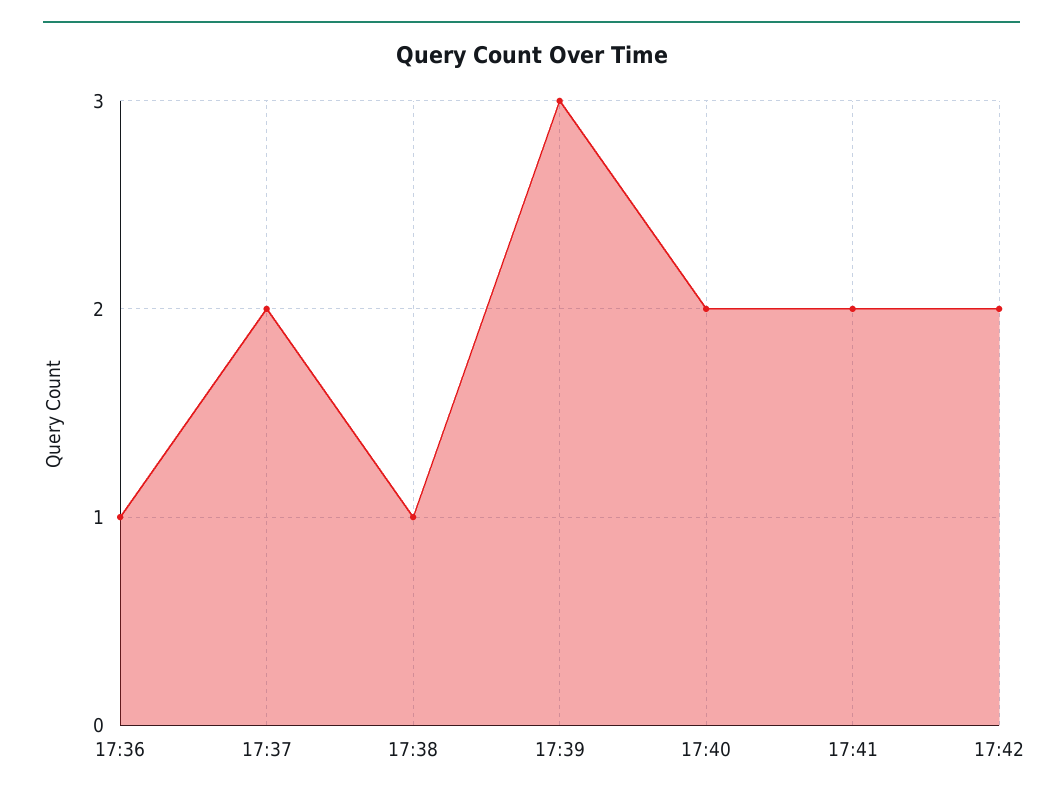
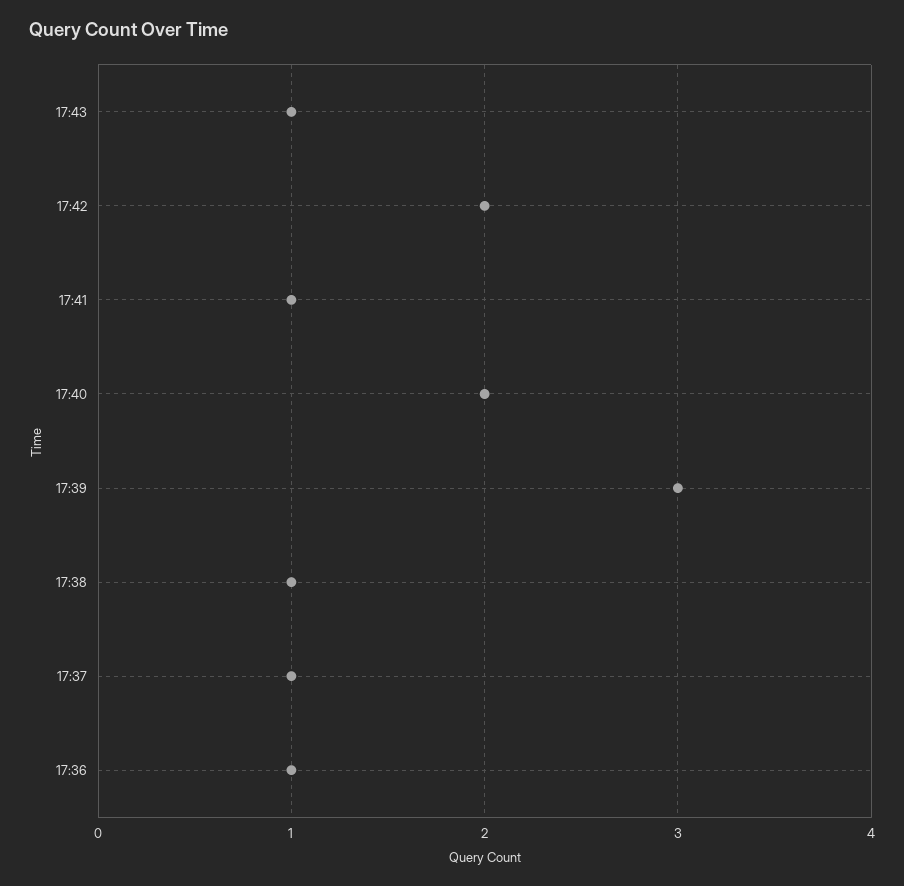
17:37: 2 -> 1
17:41: 2 -> 1
17:43: none -> 1

